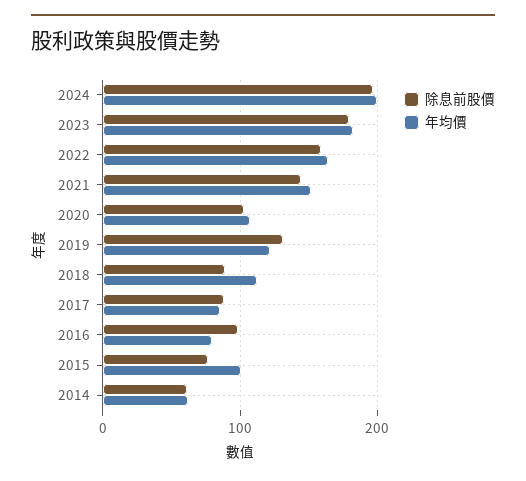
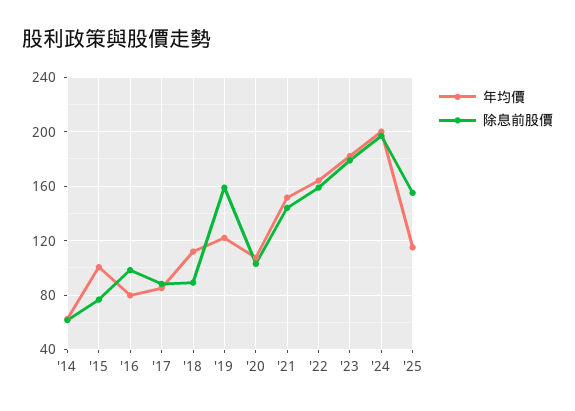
除息前股價, 2019: 130 -> 160
年均價, '25: none -> 115
除息前股價, '25: none -> 155

